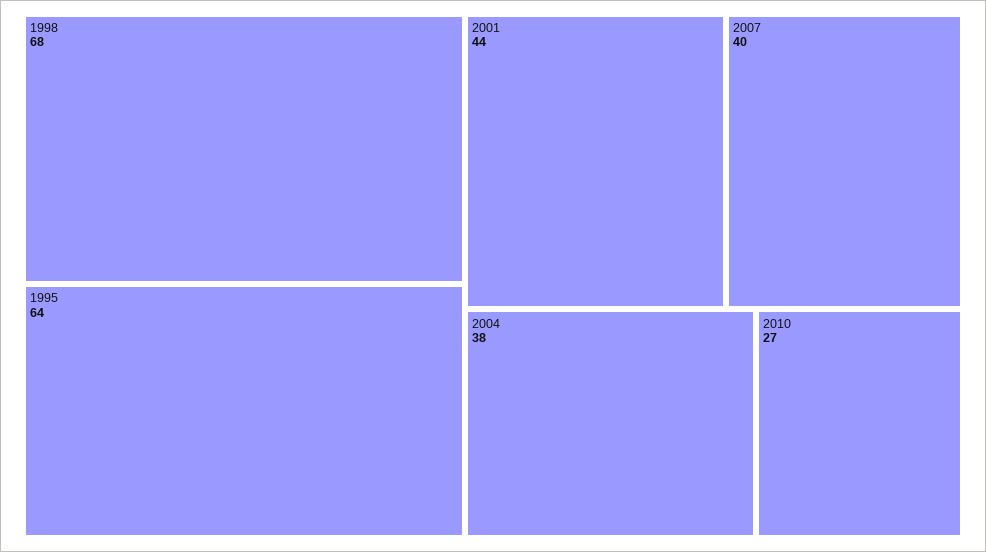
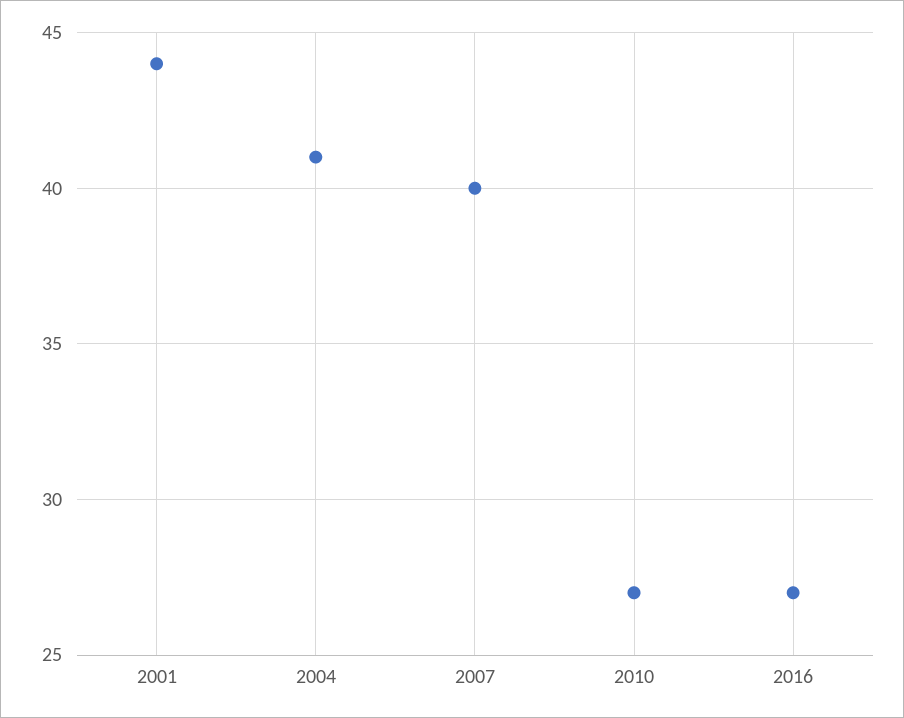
1998: 68 -> none
1995: 64 -> none
2004: 38 -> 41
2016: none -> 27

